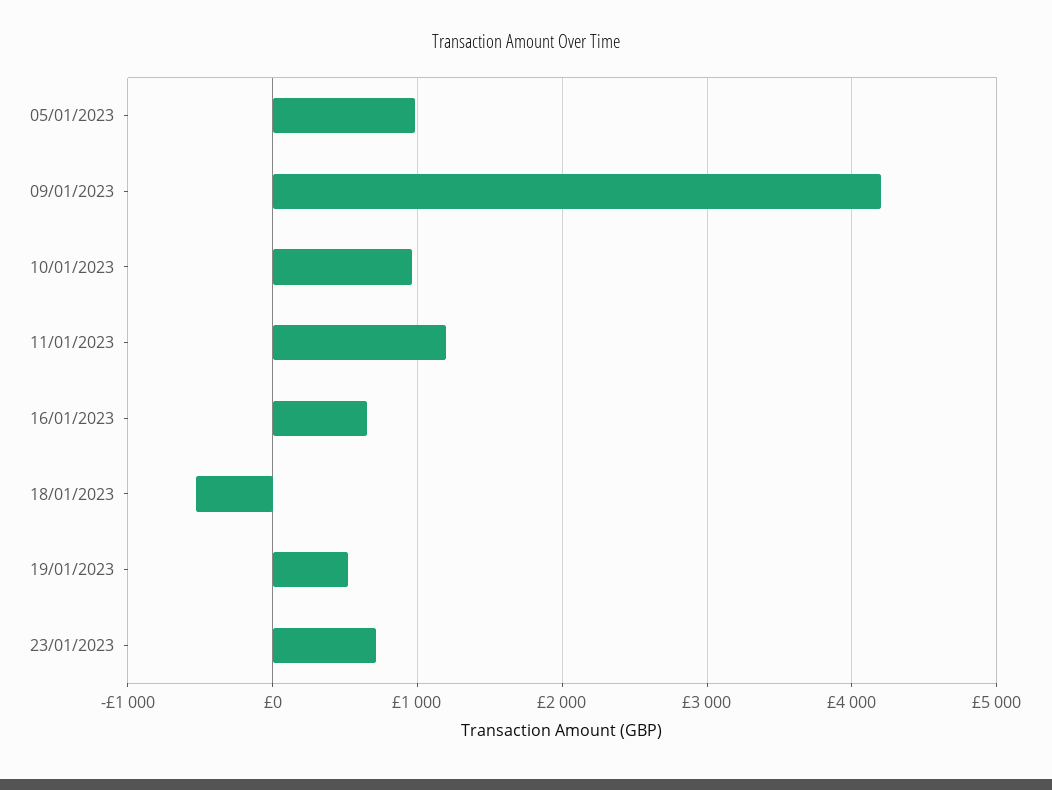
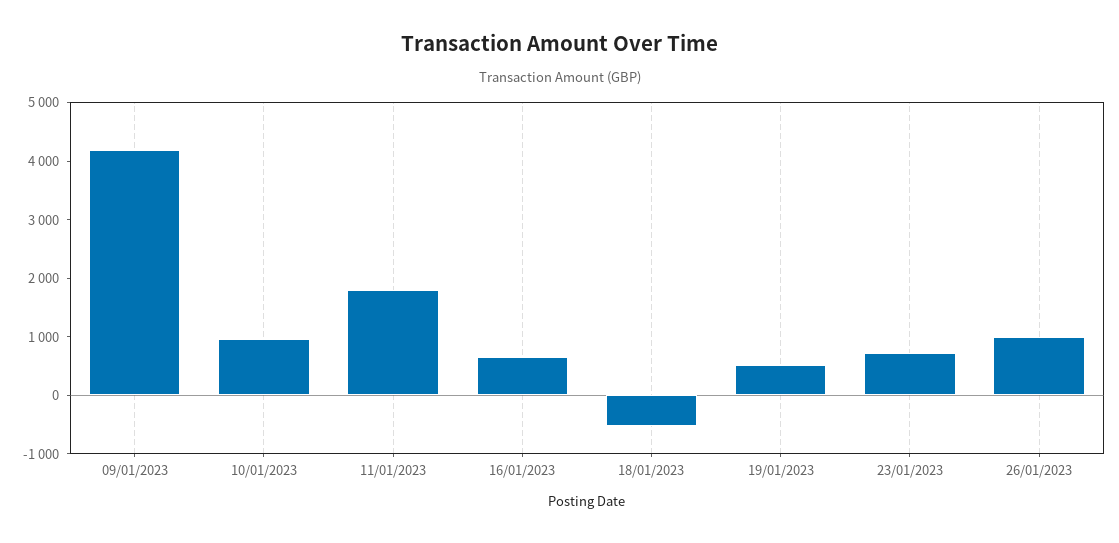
05/01/2023: 1000 -> none
11/01/2023: 1200 -> 1800
26/01/2023: none -> 1000

